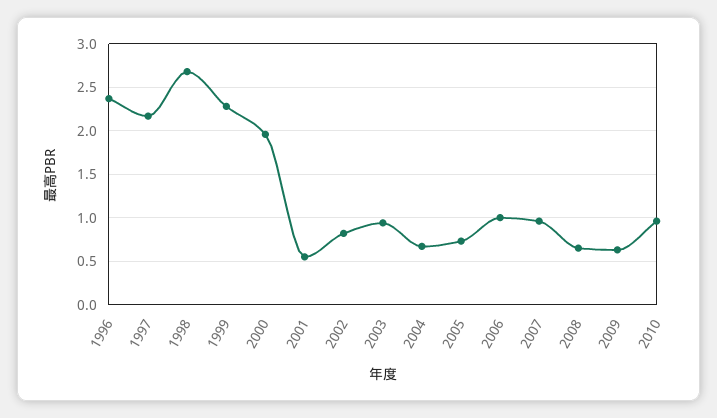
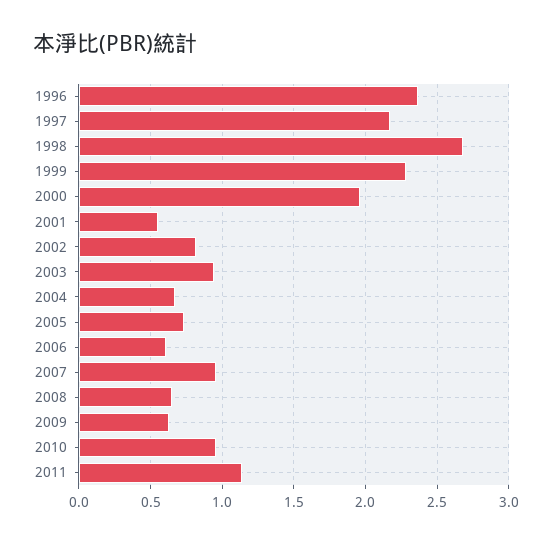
2006: 1 -> 0.6
2011: none -> 1.15

